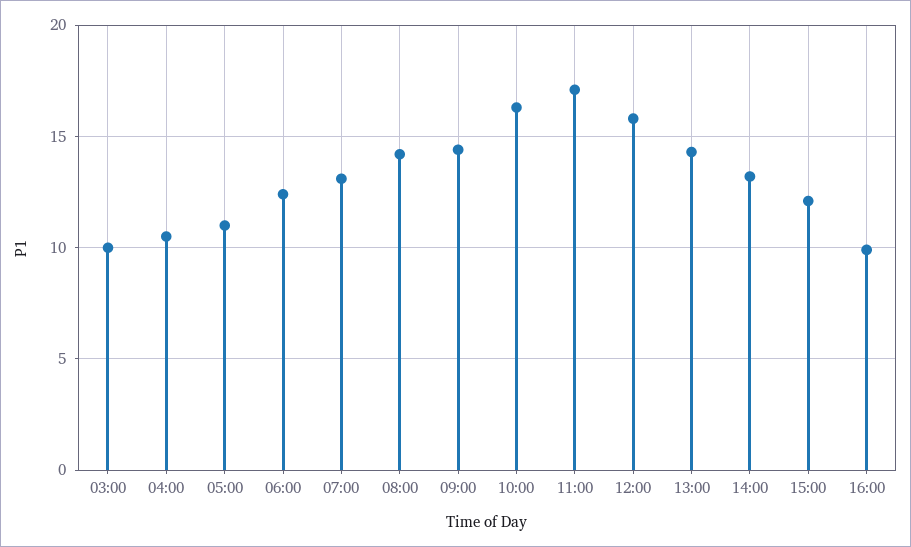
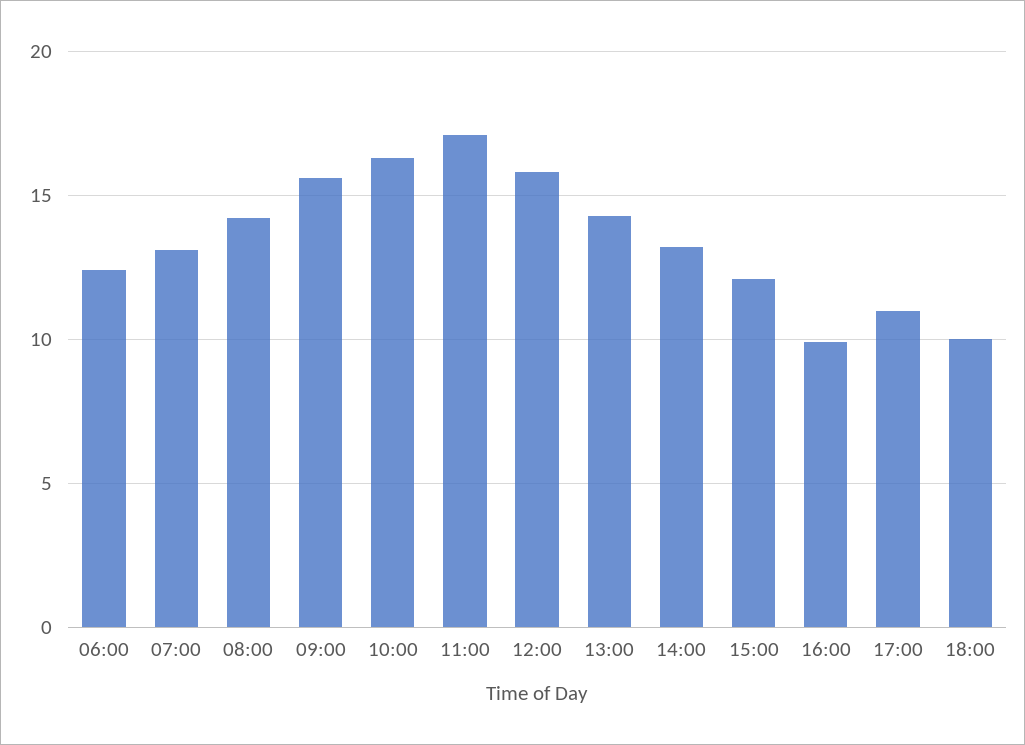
03:00: 10 -> none
04:00: 10.5 -> none
05:00: 11 -> none
09:00: 14.5 -> 15.5
17:00: none -> 11
18:00: none -> 10

